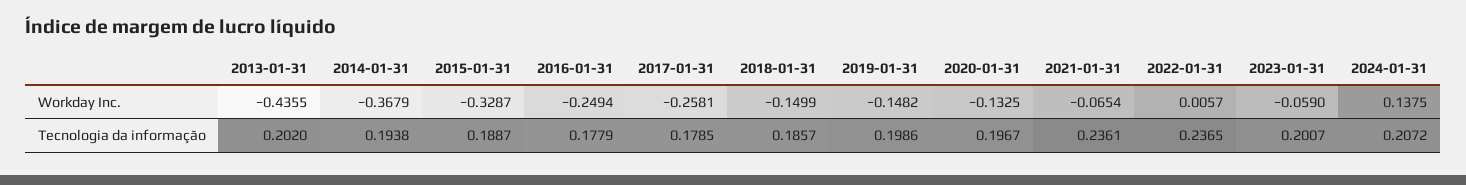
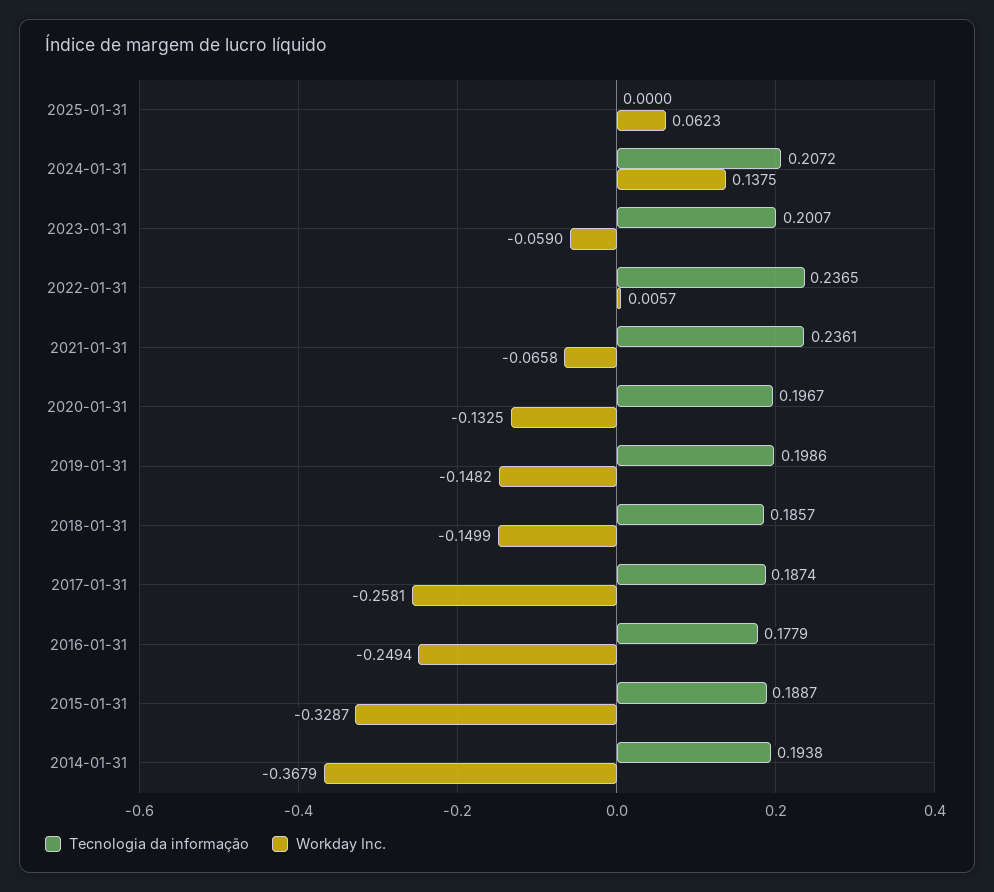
Workday Inc., 2013-01-31: -0.4355 -> none
Workday Inc., 2021-01-31: -0.0654 -> -0.0658
Tecnologia da informação, 2013-01-31: 0.202 -> none
Tecnologia da informação, 2017-01-31: 0.1785 -> 0.1874
Tecnologia da informação, 2025-01-31: none -> 0
Workday Inc., 2025-01-31: none -> 0.0623

